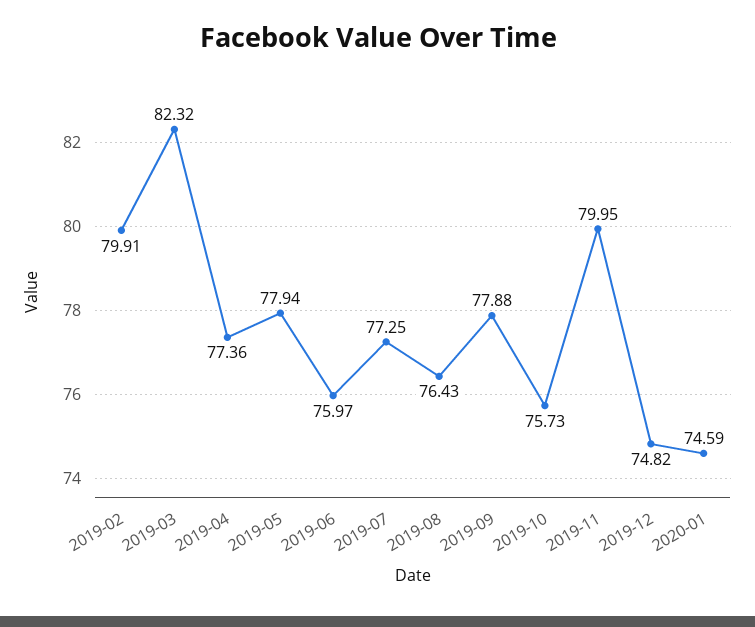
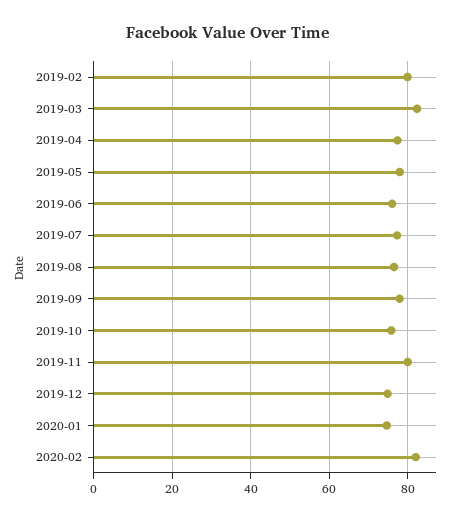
2020-02: none -> 82

